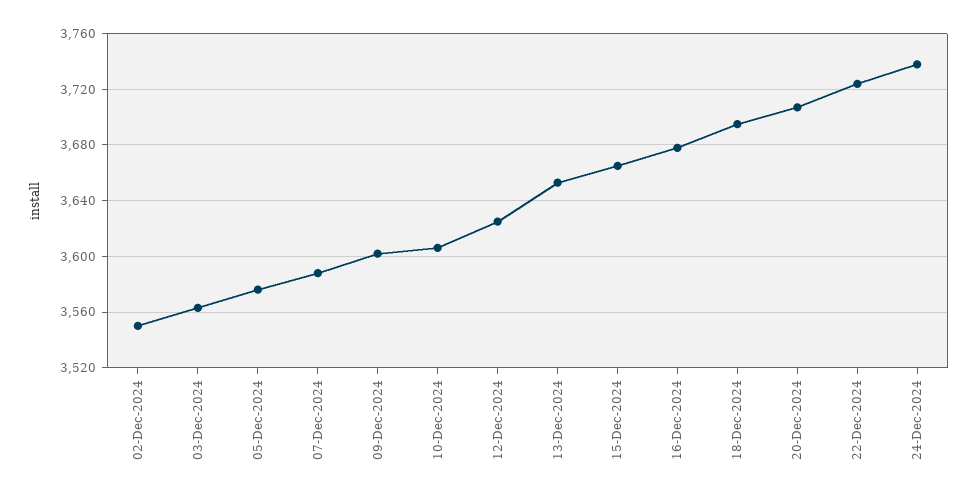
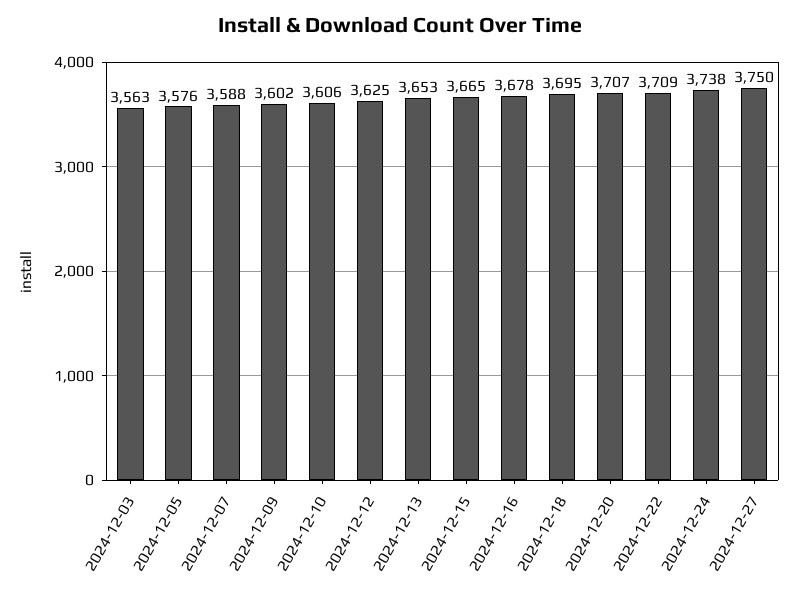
02-Dec-2024: 3550 -> none
22-Dec-2024: 3725 -> 3709
2024-12-27: none -> 3750

